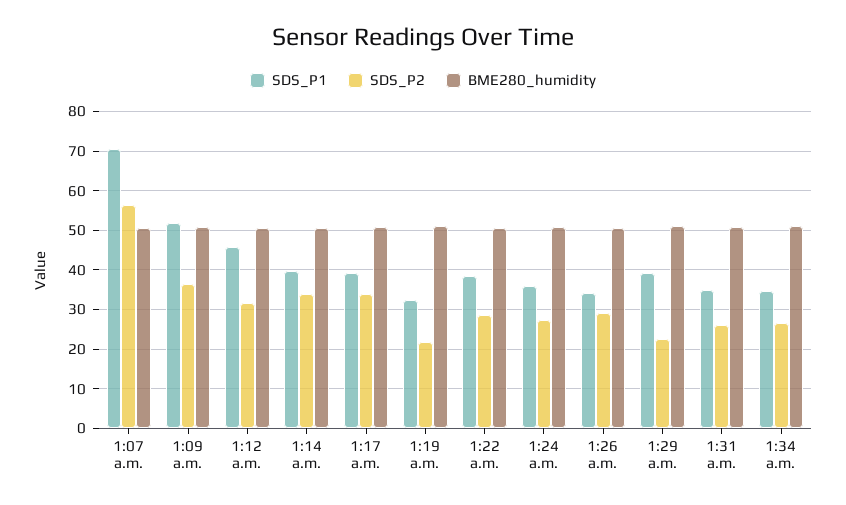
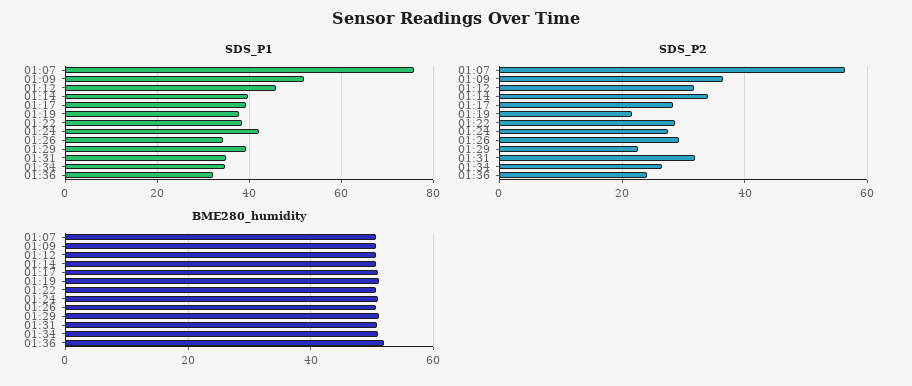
SDS_P1, 1:07 a.m.: 70 -> 76
SDS_P2, 1:17 a.m.: 34 -> 28
SDS_P1, 1:19 a.m.: 32 -> 38
SDS_P1, 1:24 a.m.: 36 -> 42
SDS_P2, 1:31 a.m.: 26 -> 32
SDS_P1, 01:36: none -> 32
SDS_P2, 01:36: none -> 24
BME280_humidity, 01:36: none -> 52

